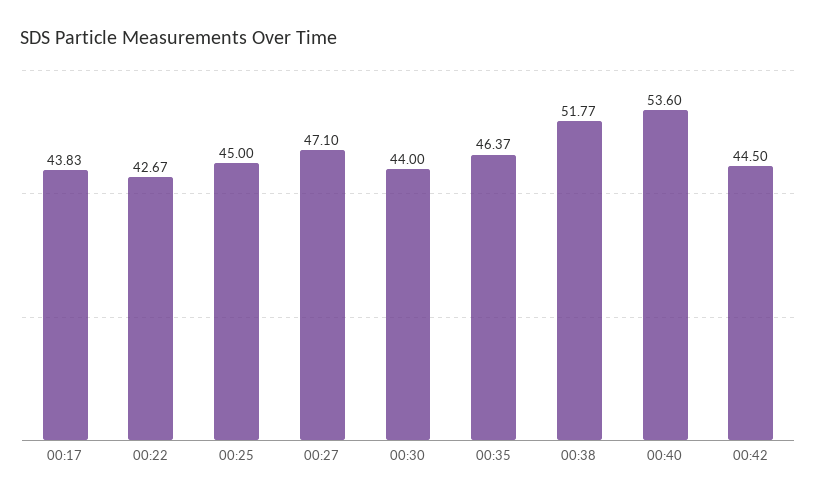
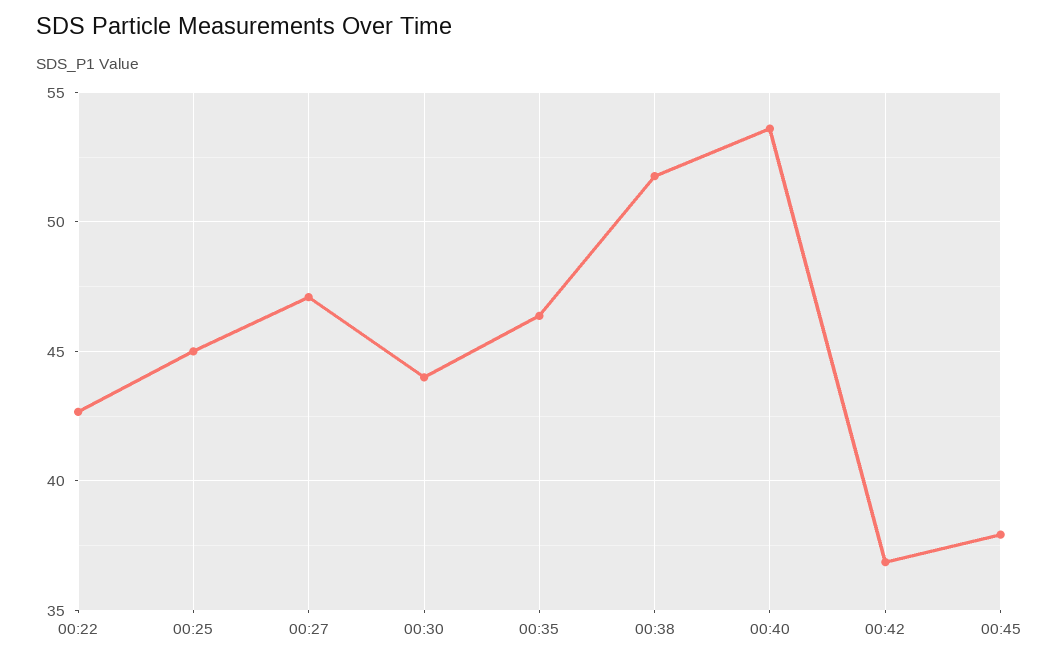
00:17: 43.83 -> none
00:42: 44.5 -> 37
00:45: none -> 38

